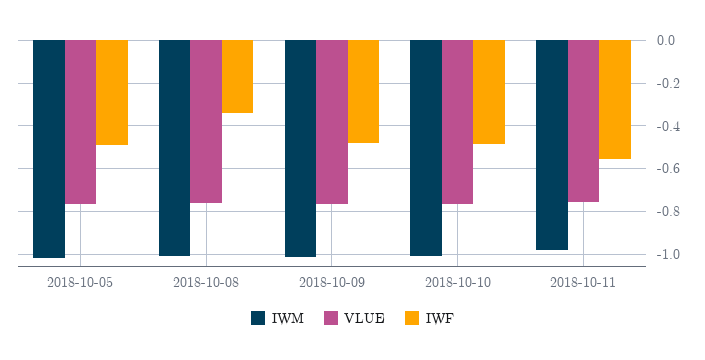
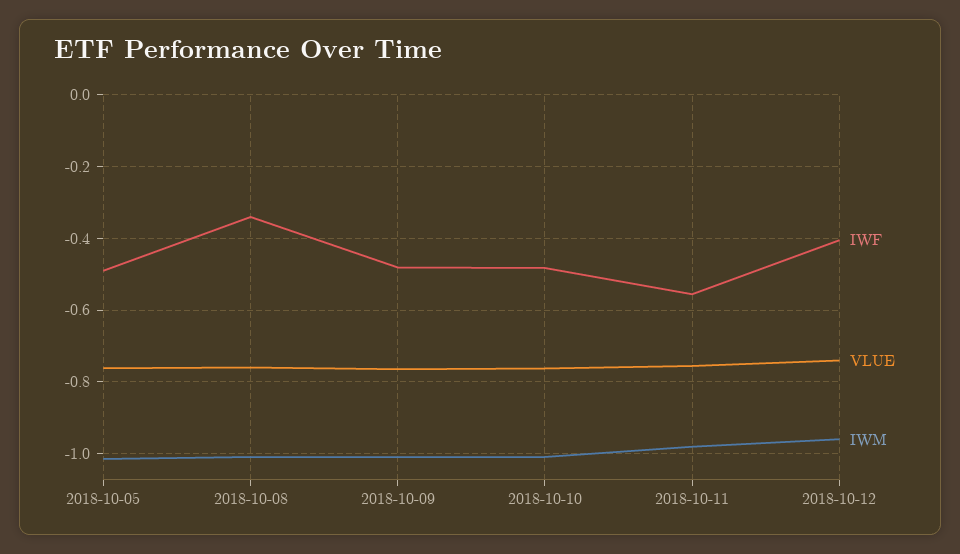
IWF, 2018-10-12: none -> -0.4
VLUE, 2018-10-12: none -> -0.74
IWM, 2018-10-12: none -> -0.96

